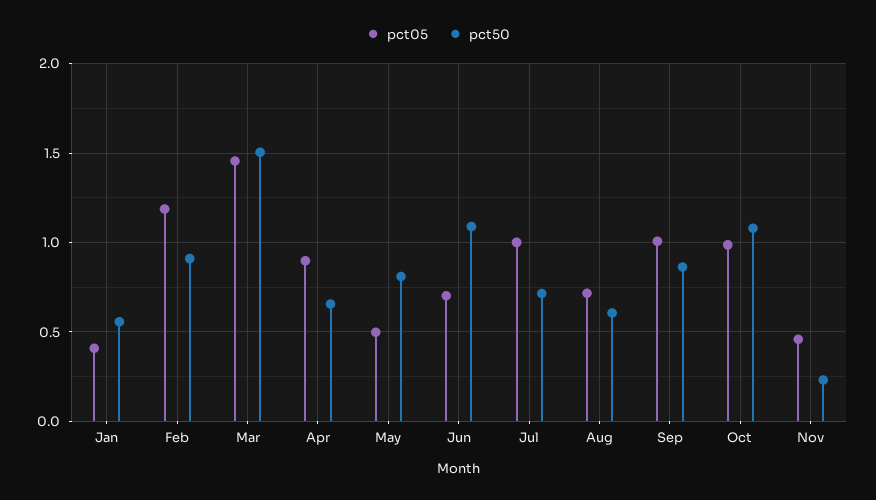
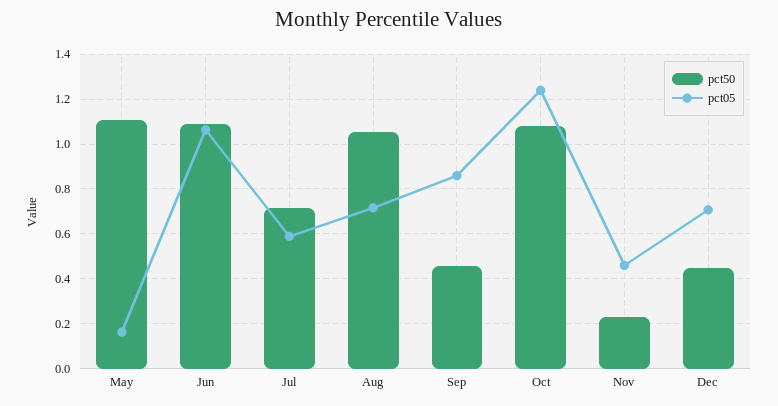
pct05, Jan: 0.4 -> none
pct50, Jan: 0.55 -> none
pct05, Feb: 1.2 -> none
pct50, Feb: 0.9 -> none
pct05, Mar: 1.45 -> none
pct50, Mar: 1.5 -> none
pct05, Apr: 0.9 -> none
pct50, Apr: 0.65 -> none
pct05, May: 0.5 -> 0.15
pct50, May: 0.8 -> 1.1
pct05, Jun: 0.7 -> 1.05
pct05, Jul: 1 -> 0.6
pct50, Aug: 0.6 -> 1.05
pct05, Sep: 1 -> 0.85
pct50, Sep: 0.85 -> 0.45
pct05, Oct: 1 -> 1.25
pct50, Dec: none -> 0.45
pct05, Dec: none -> 0.7

